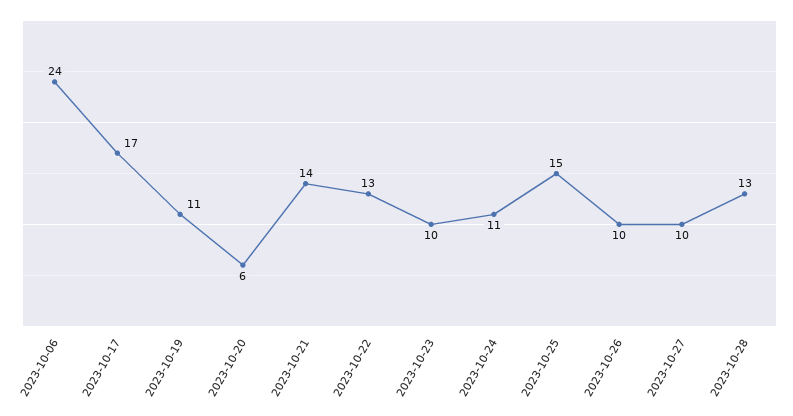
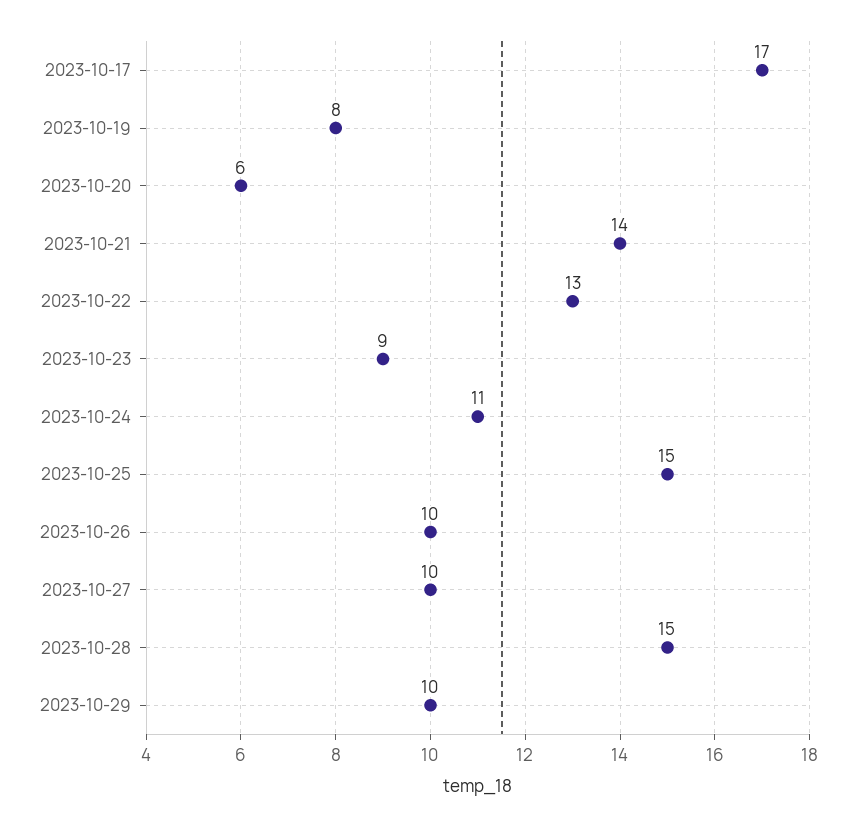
2023-10-06: 24 -> none
2023-10-19: 11 -> 8
2023-10-23: 10 -> 9
2023-10-28: 13 -> 15
2023-10-29: none -> 10

